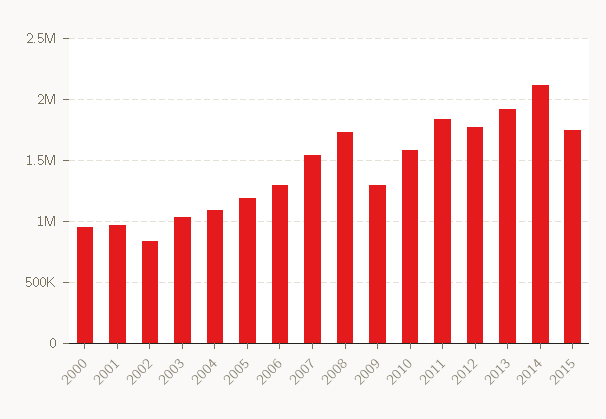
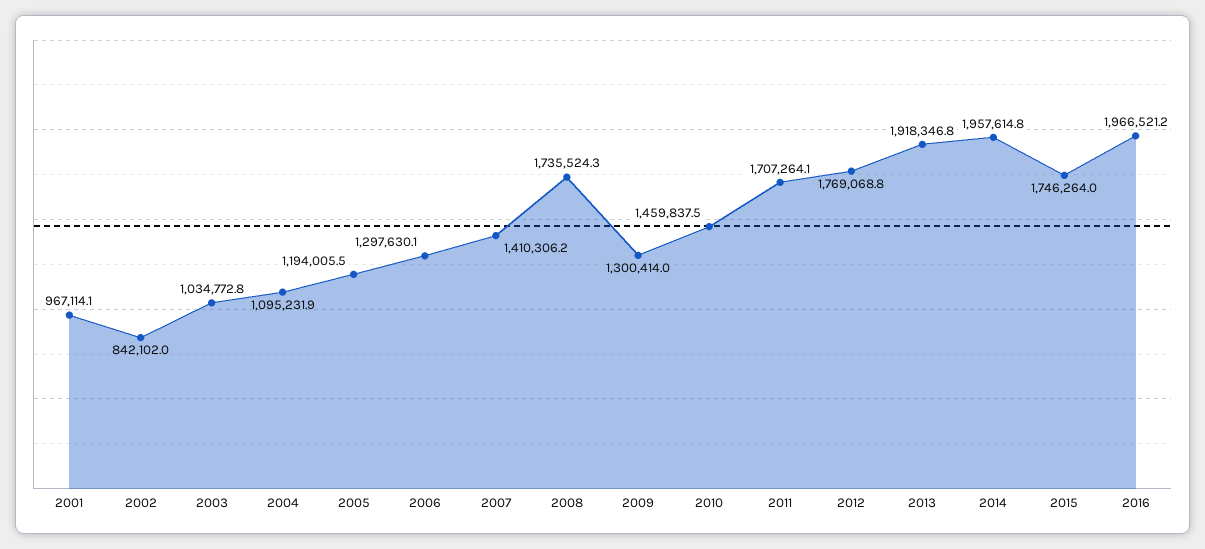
2000: 950000 -> none
2007: 1550000 -> 1410306.2
2010: 1600000 -> 1459837.5
2011: 1850000 -> 1707264.1
2014: 2100000 -> 1957614.8
2016: none -> 1966521.2

